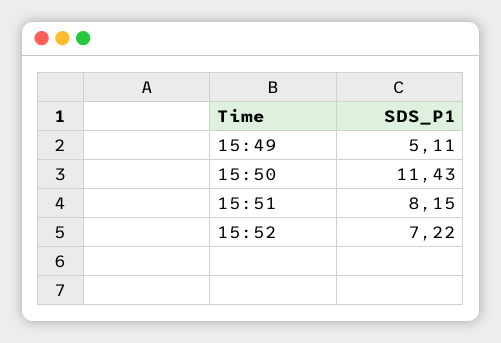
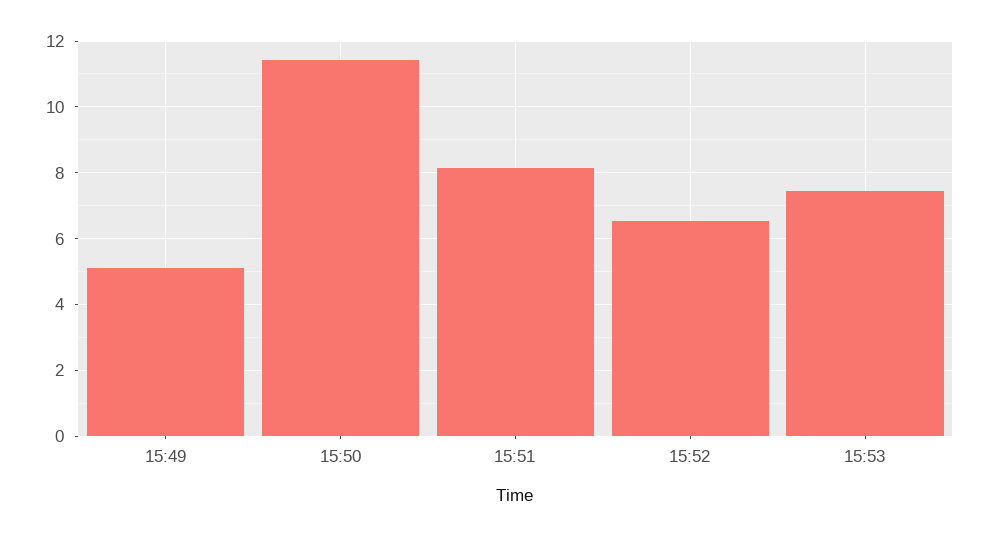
15:52: 7.22 -> 6.6
15:53: none -> 7.4

